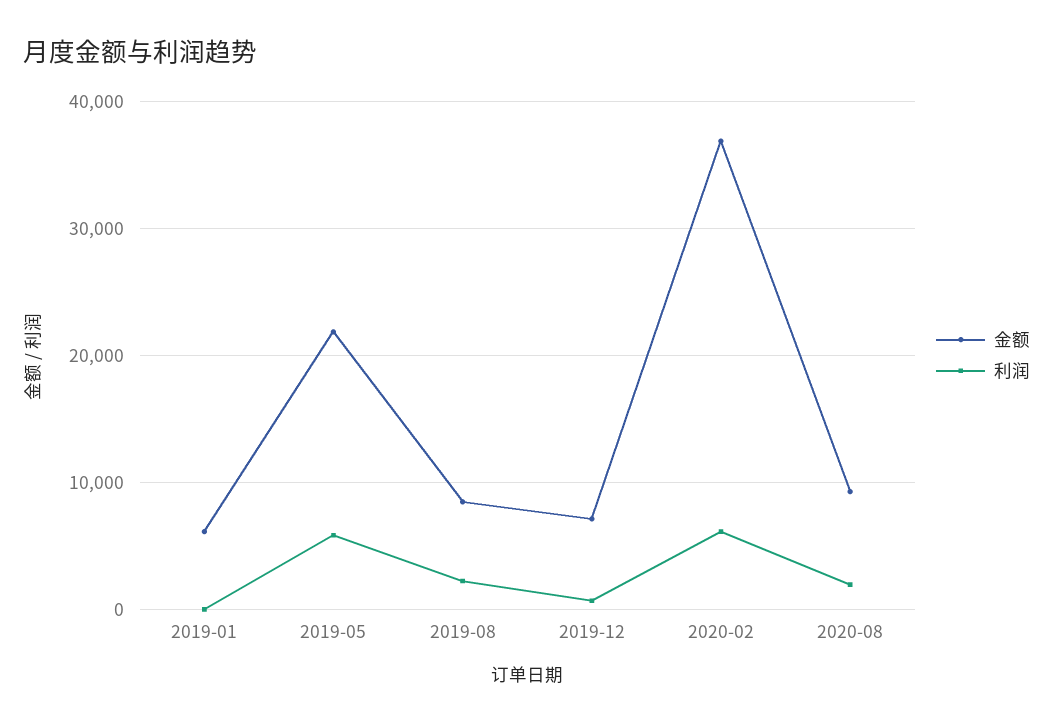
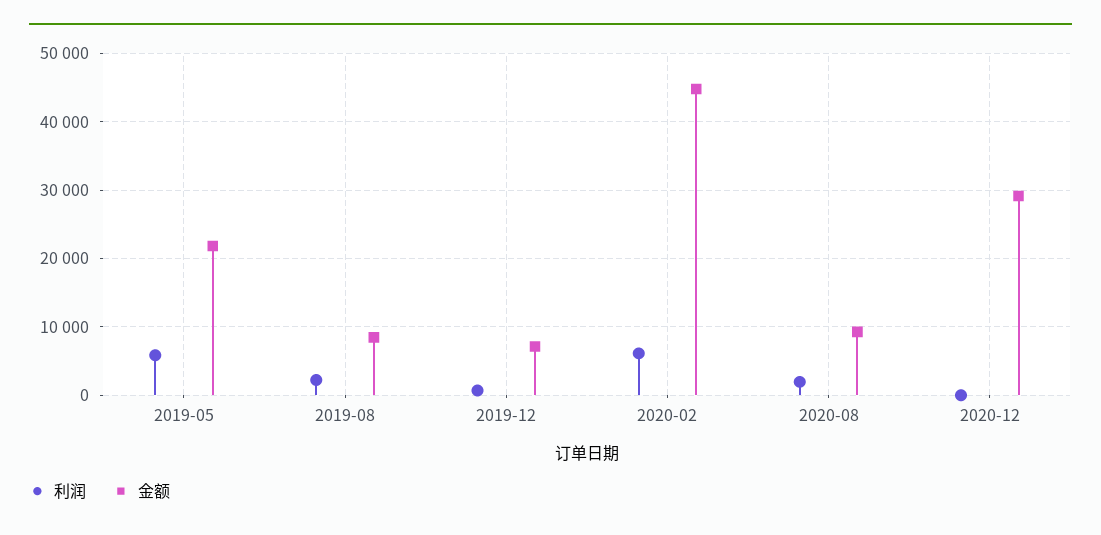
金额, 2019-01: 6000 -> none
利润, 2019-01: 0 -> none
金额, 2020-02: 37000 -> 45000
利润, 2020-12: none -> 0
金额, 2020-12: none -> 29000

